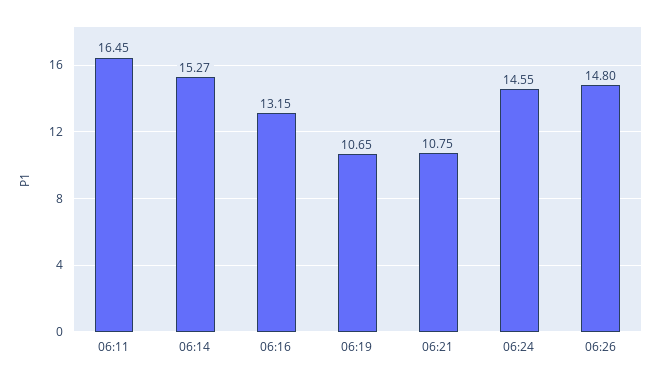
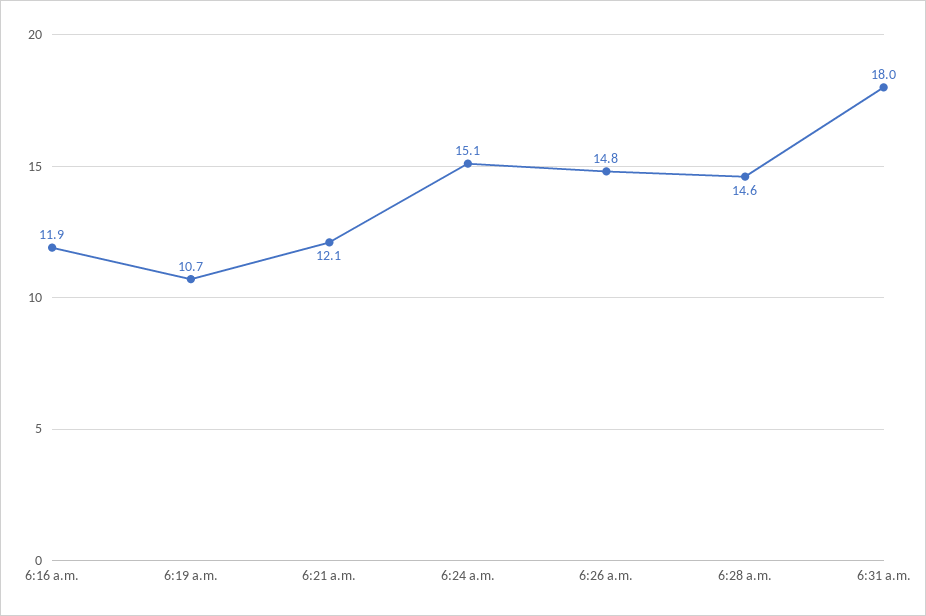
06:11: 16.45 -> none
06:14: 15.27 -> none
06:16: 13.15 -> 11.9
06:21: 10.75 -> 12.1
06:24: 14.55 -> 15.1
6:28 a.m.: none -> 14.6
6:31 a.m.: none -> 18

